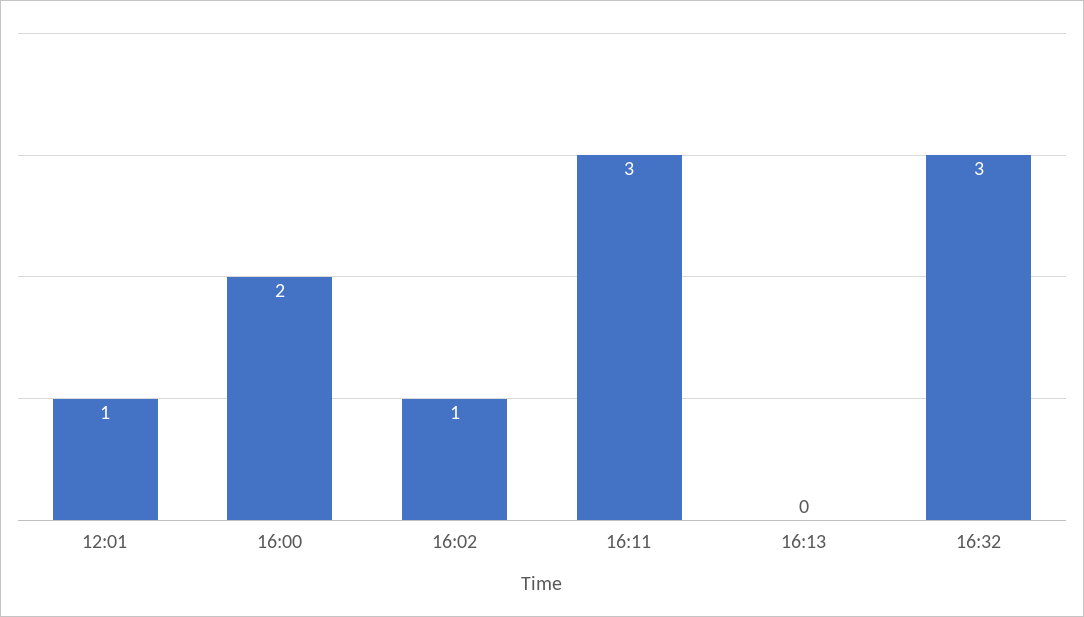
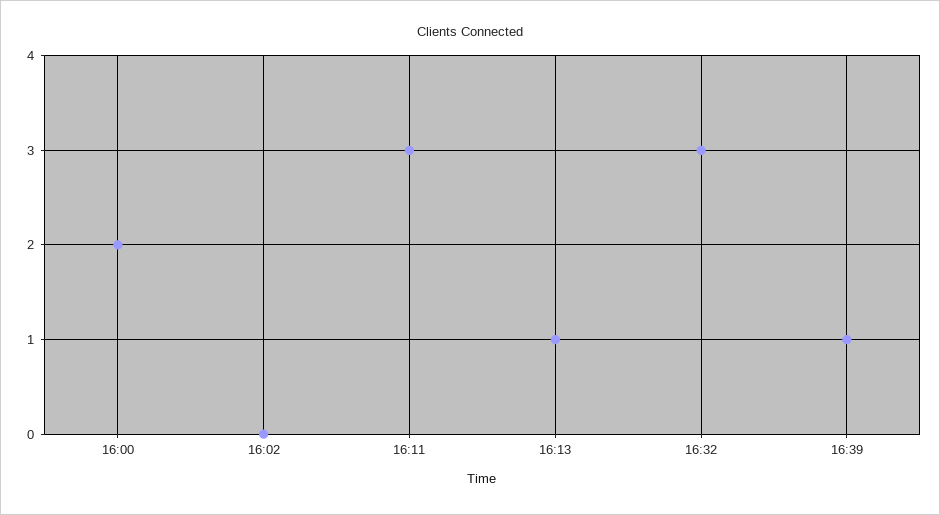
12:01: 1 -> none
16:02: 1 -> 0
16:13: 0 -> 1
16:39: none -> 1

